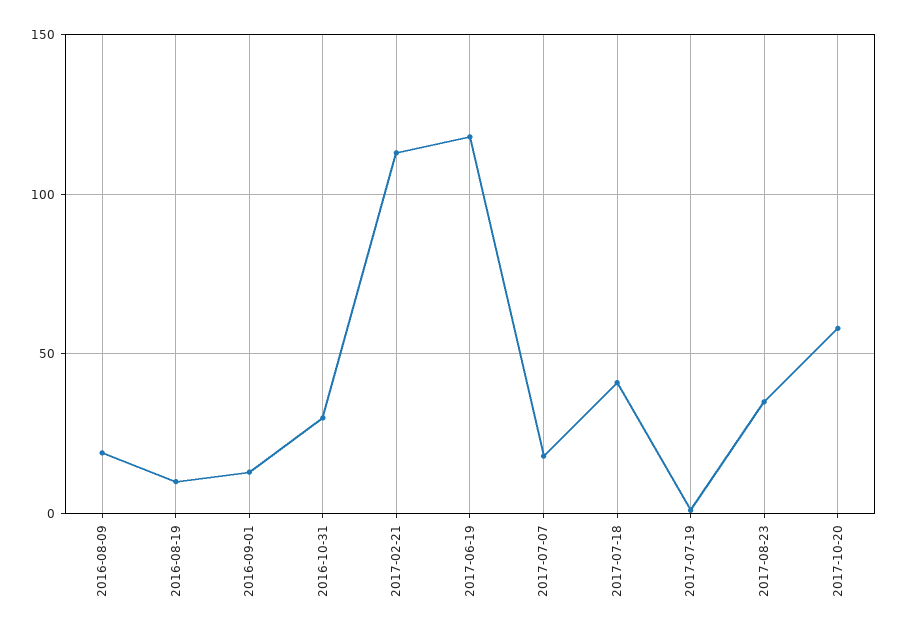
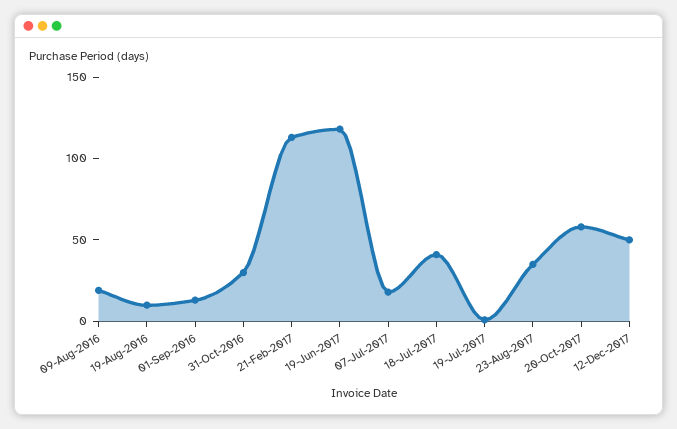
12-Dec-2017: none -> 50

